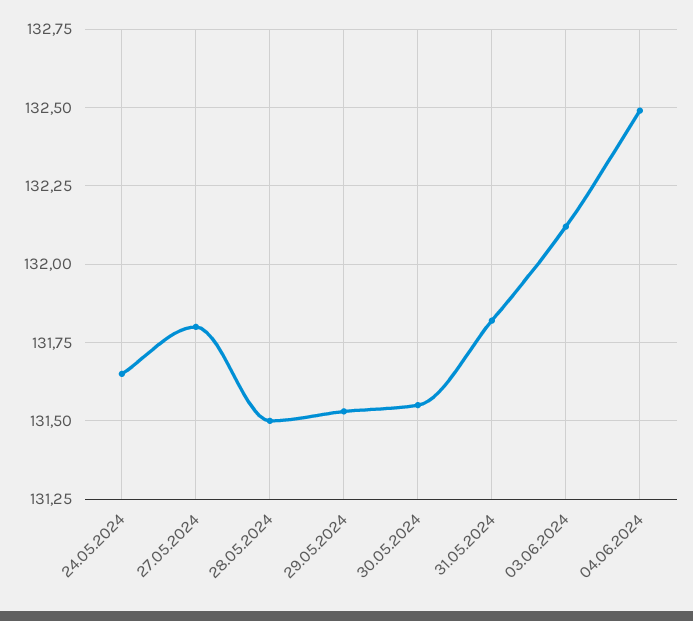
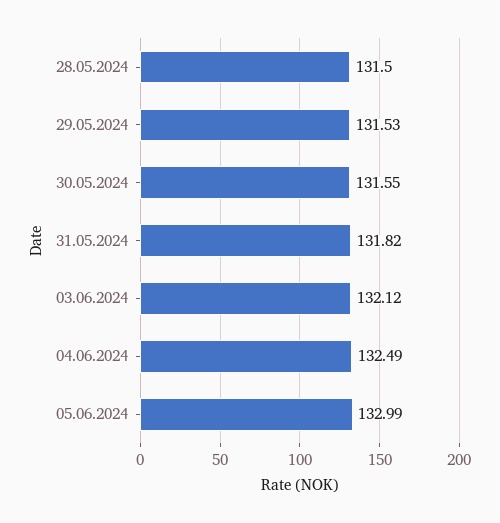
24.05.2024: 131.65 -> none
27.05.2024: 131.8 -> none
05.06.2024: none -> 132.99

